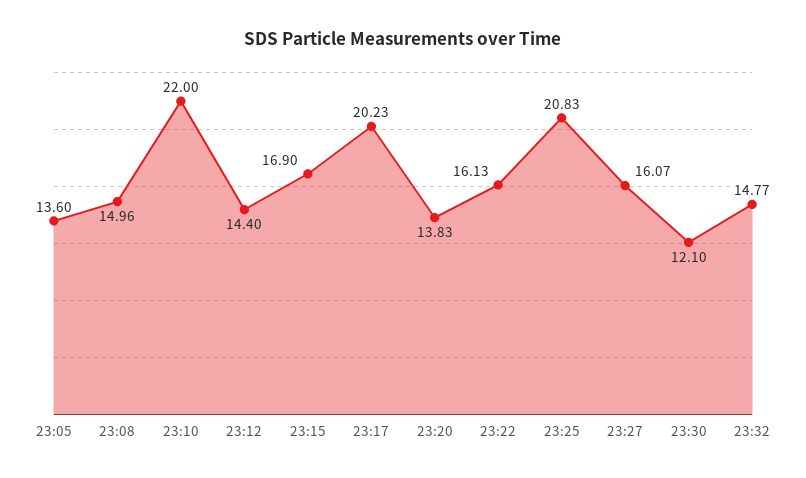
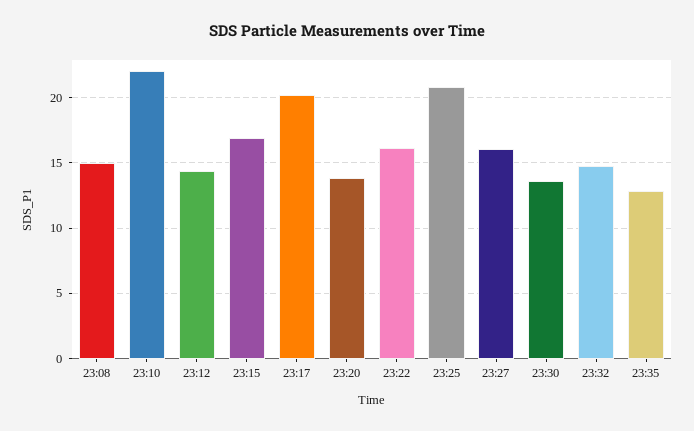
23:05: 13.6 -> none
23:30: 12.1 -> 13.5
23:35: none -> 13

